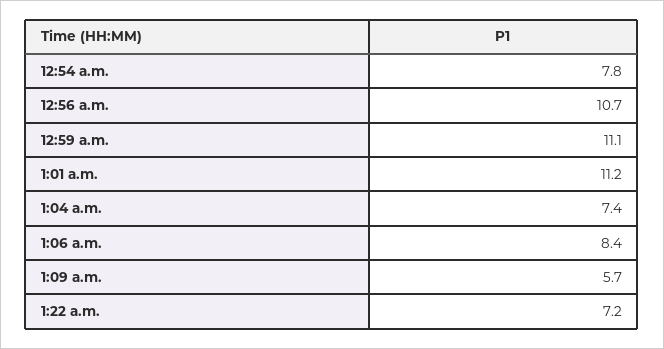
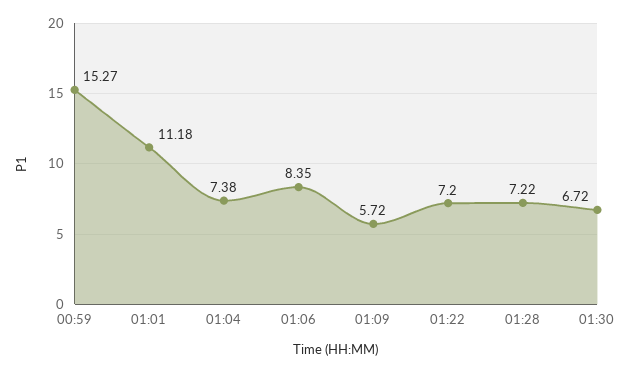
12:54 a.m.: 7.8 -> none
12:56 a.m.: 10.7 -> none
12:59 a.m.: 11.1 -> 15.27
01:28: none -> 7.22
01:30: none -> 6.72

